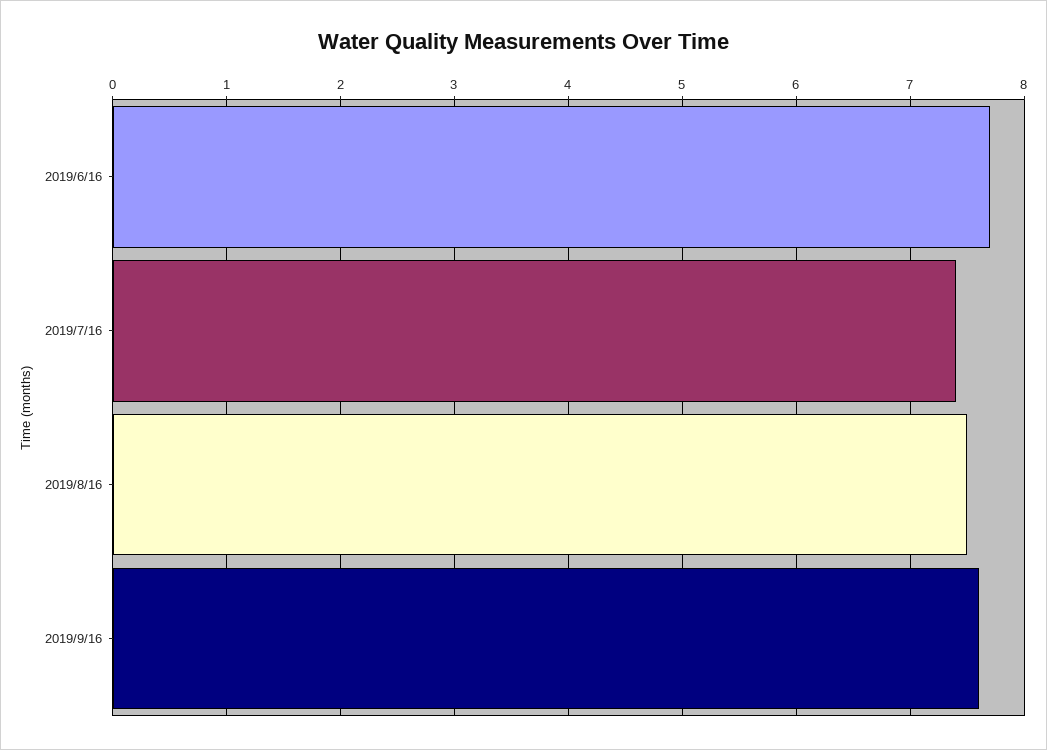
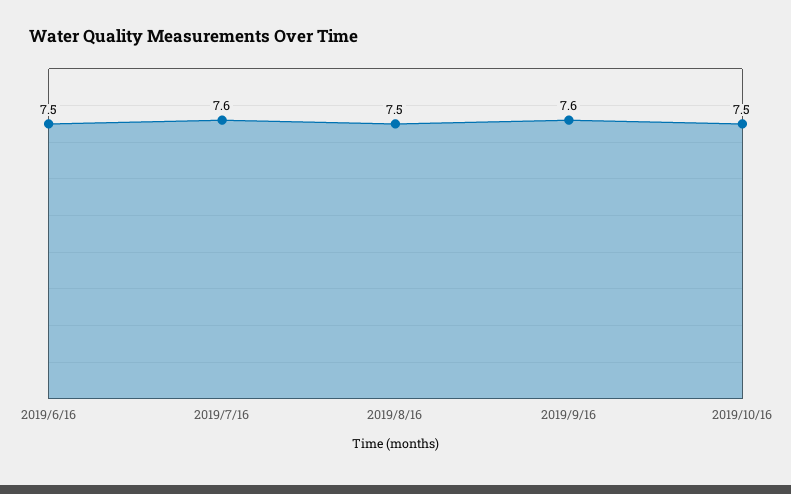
2019/6/16: 7.7 -> 7.5
2019/7/16: 7.4 -> 7.6
2019/10/16: none -> 7.5

